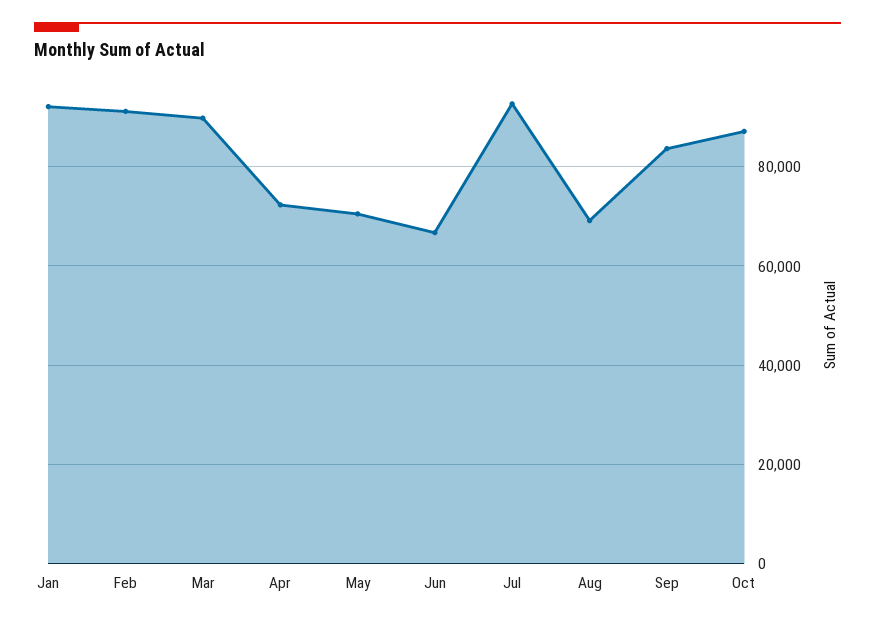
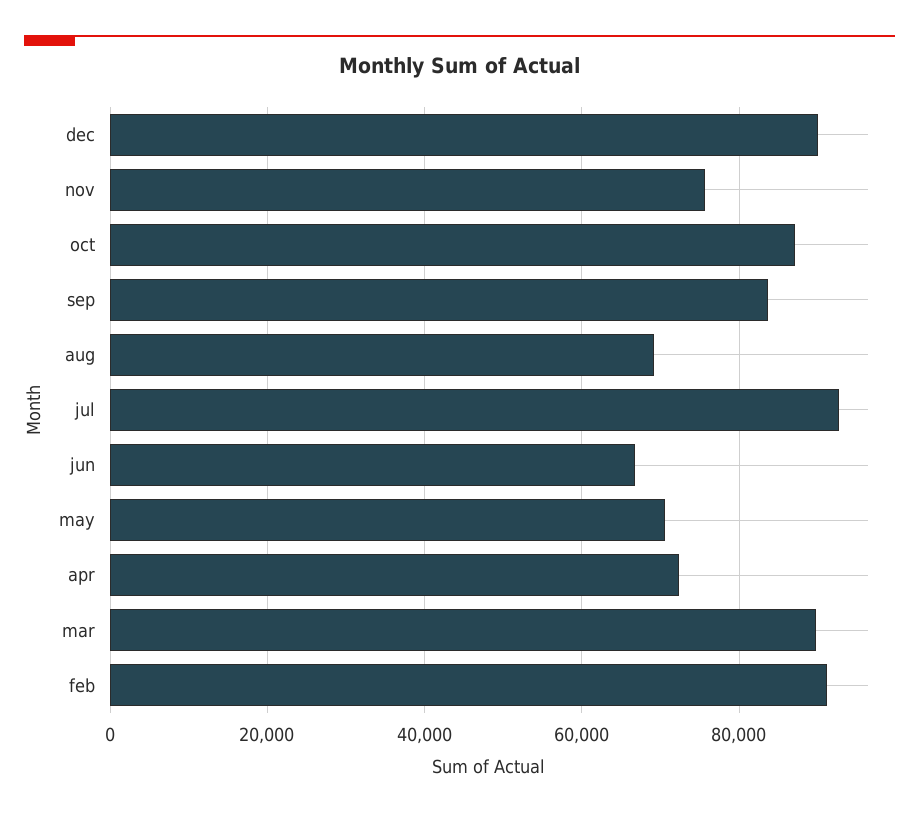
Jan: 92000 -> none
dec: none -> 90000
nov: none -> 76000

